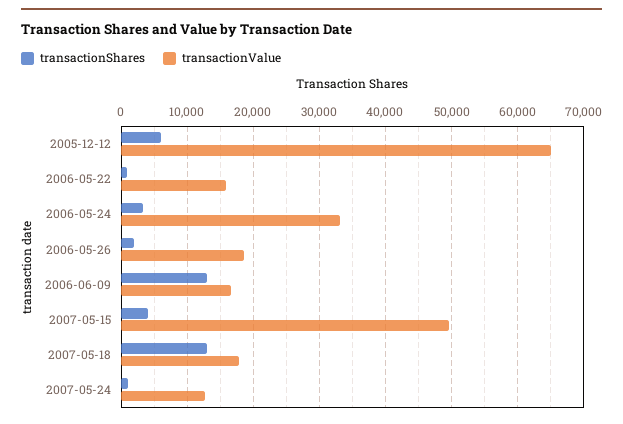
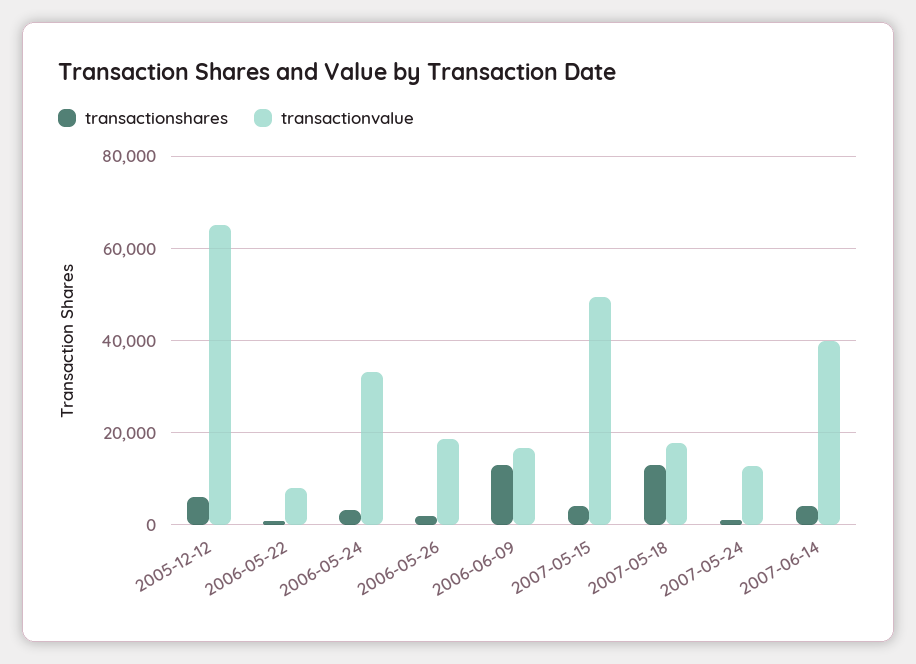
transactionValue, 2006-05-22: 16000 -> 8000
transactionShares, 2007-06-14: none -> 4000
transactionValue, 2007-06-14: none -> 40000

